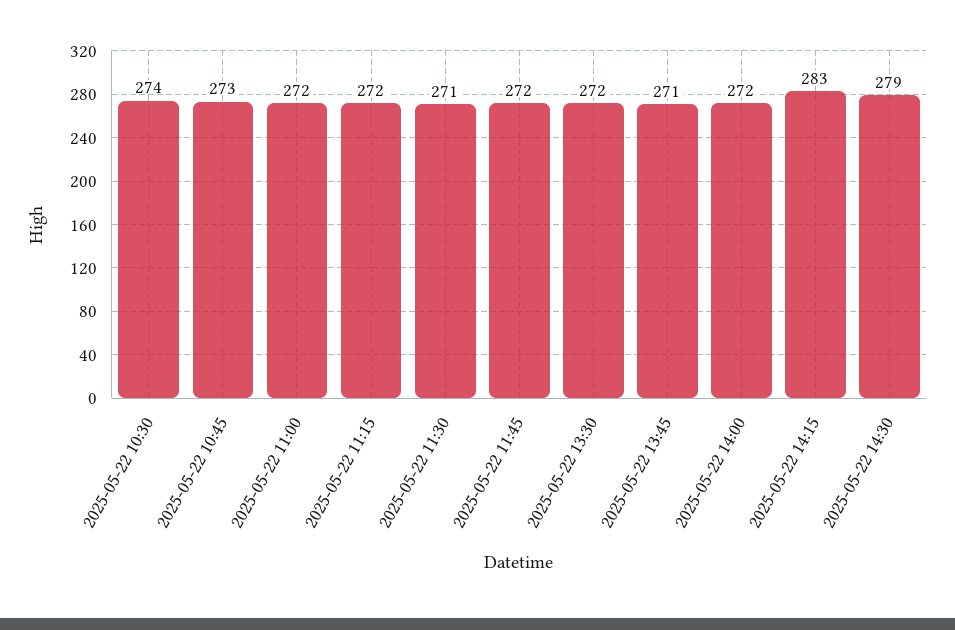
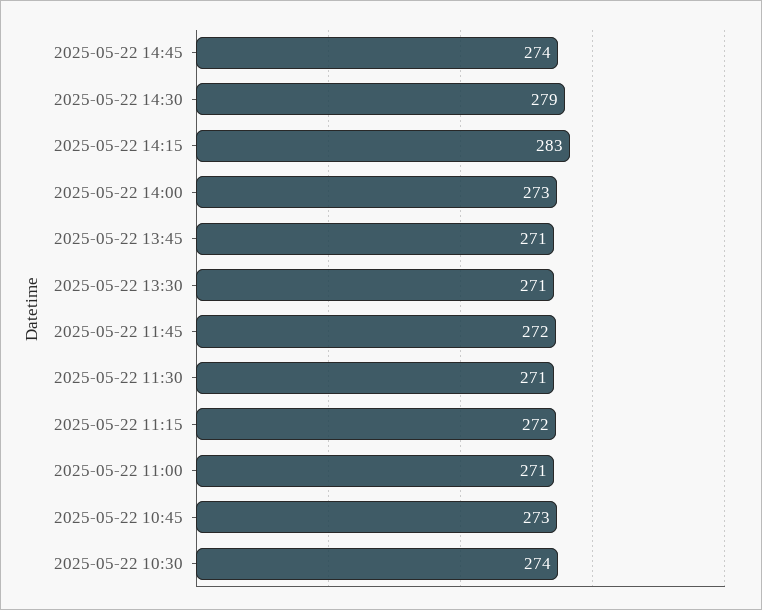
2025-05-22 11:00: 272 -> 271
2025-05-22 13:30: 272 -> 271
2025-05-22 14:00: 272 -> 273
2025-05-22 14:45: none -> 274

